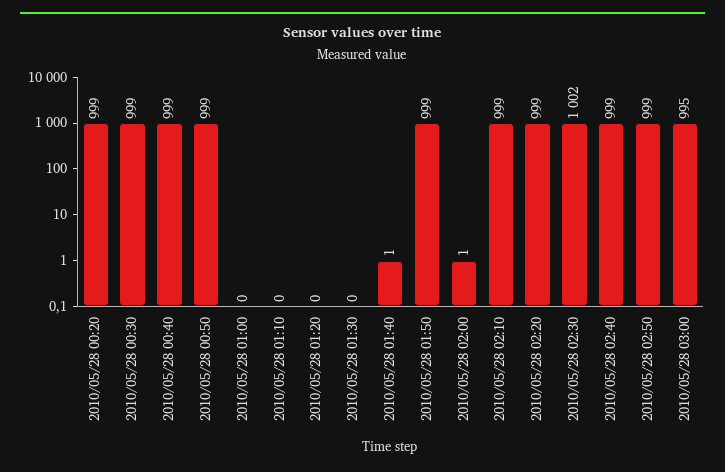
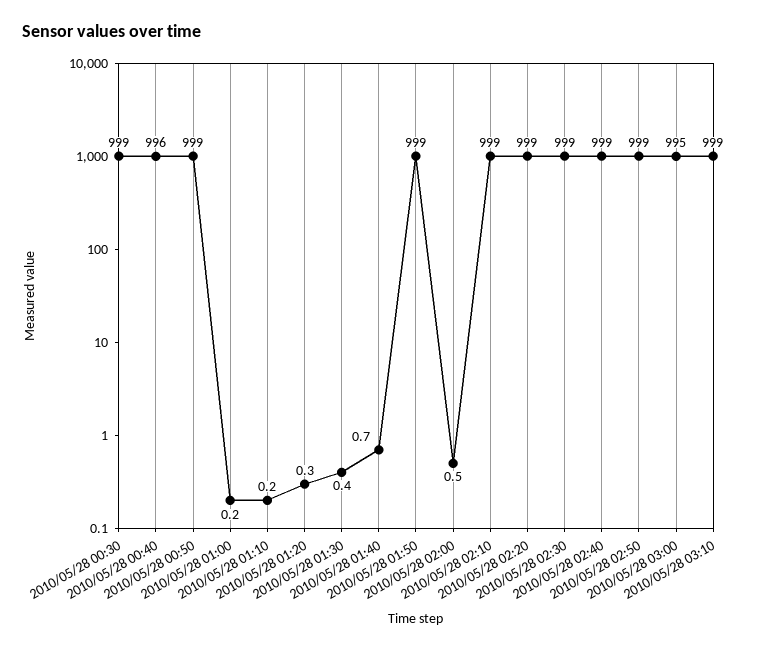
2010/05/28 00:20: 999 -> none
2010/05/28 00:40: 999 -> 996
2010/05/28 02:30: 1002 -> 999
2010/05/28 03:10: none -> 999

